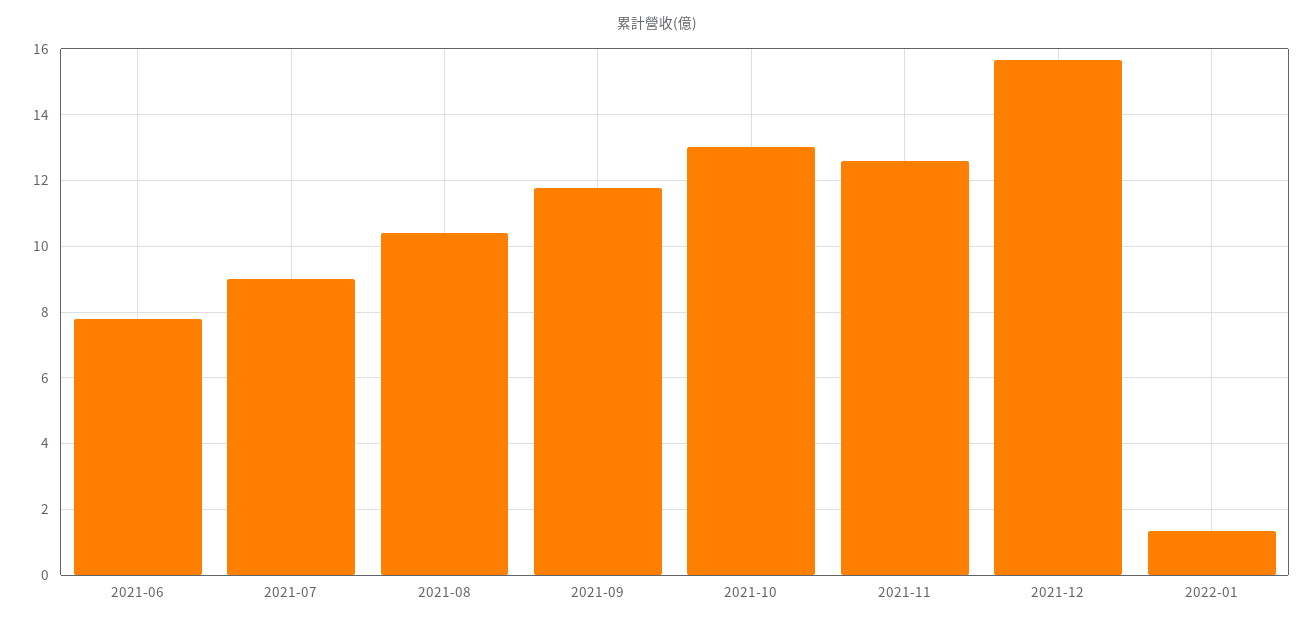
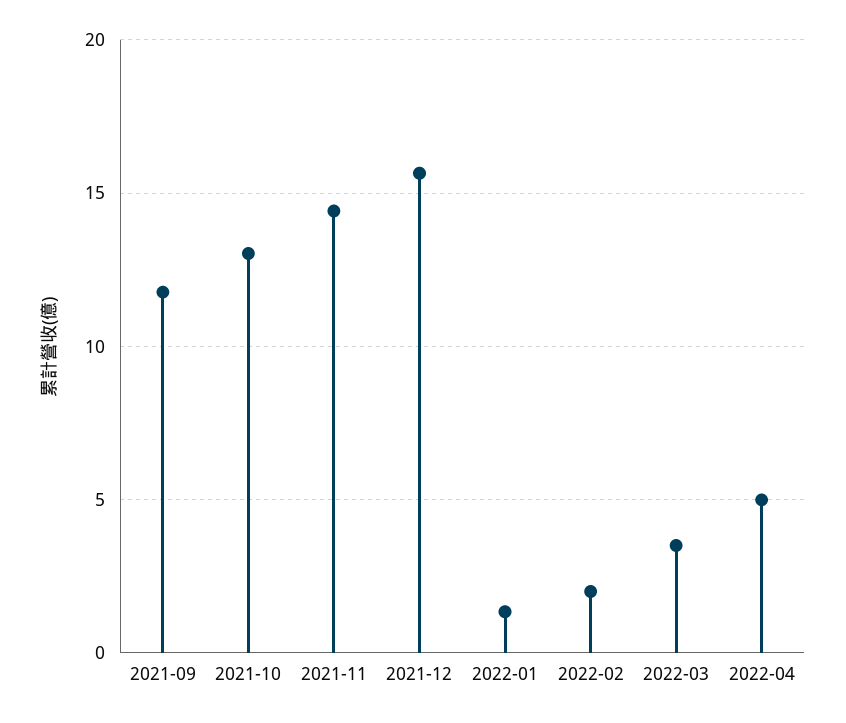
2021-06: 7.8 -> none
2021-07: 9 -> none
2021-08: 10.4 -> none
2021-11: 12.6 -> 14.5
2022-02: none -> 2
2022-03: none -> 3.5
2022-04: none -> 5

